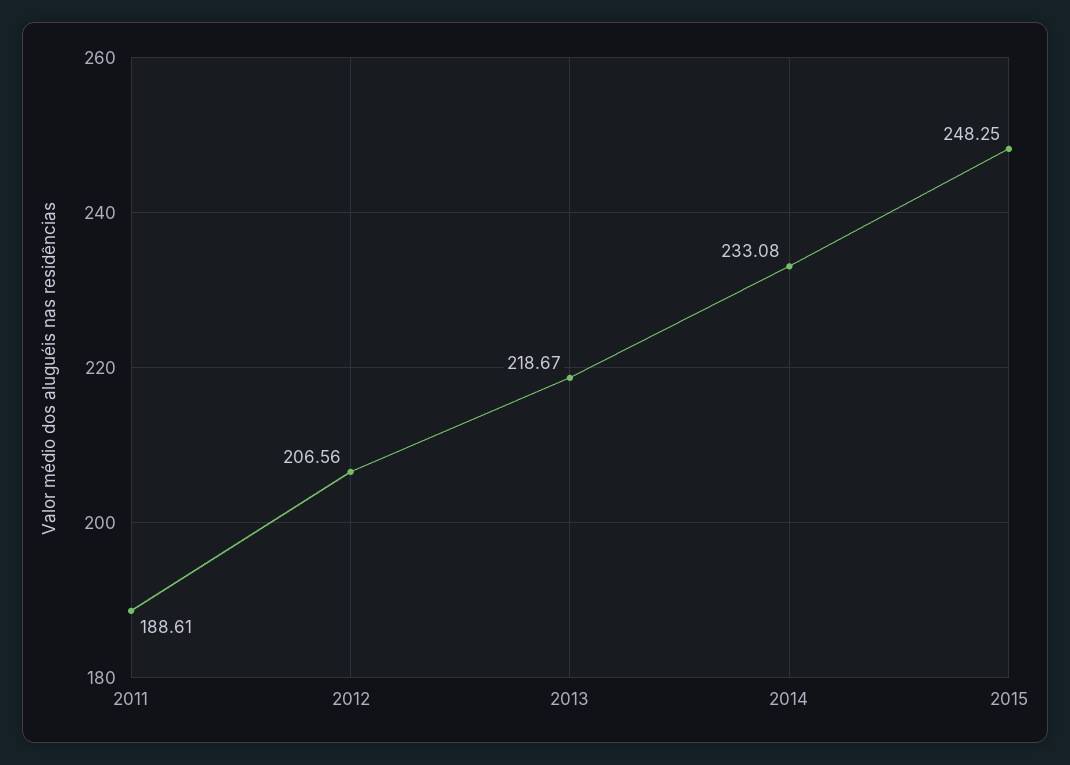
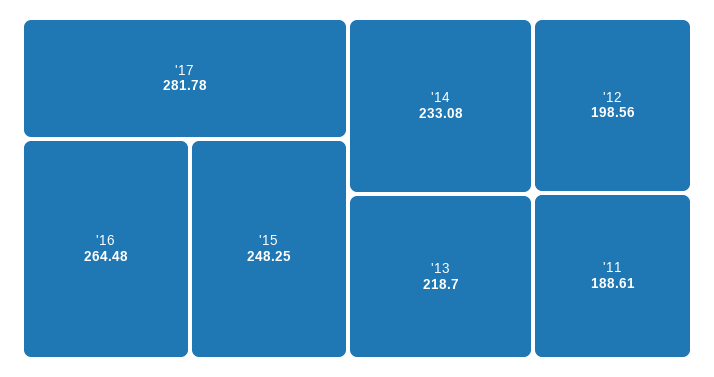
2012: 206.56 -> 198.56
2013: 218.67 -> 218.7
'17: none -> 281.78
'16: none -> 264.48

